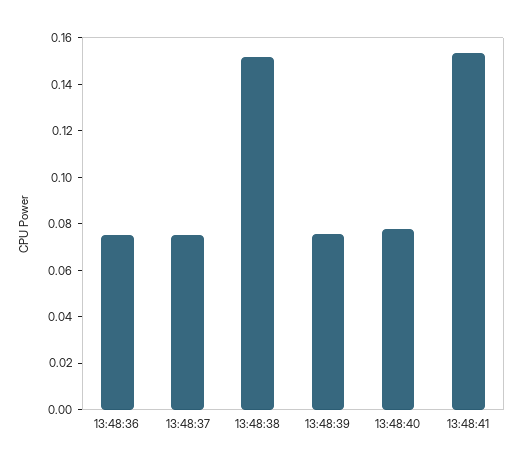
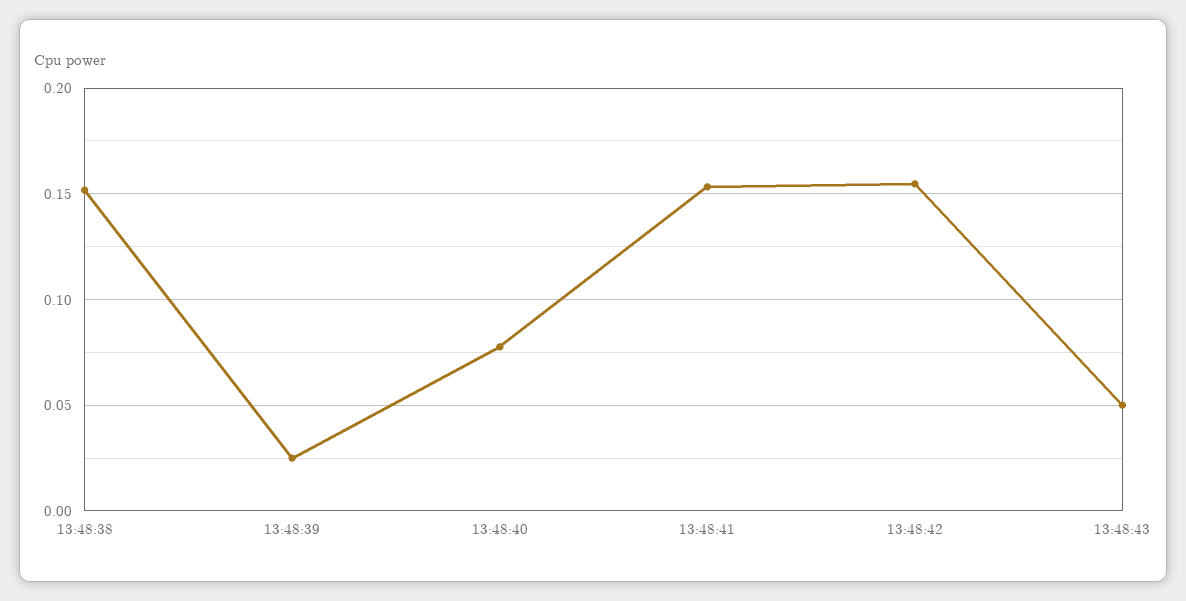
13:48:36: 0.075 -> none
13:48:37: 0.075 -> none
13:48:39: 0.075 -> 0.025
13:48:42: none -> 0.155
13:48:43: none -> 0.05

